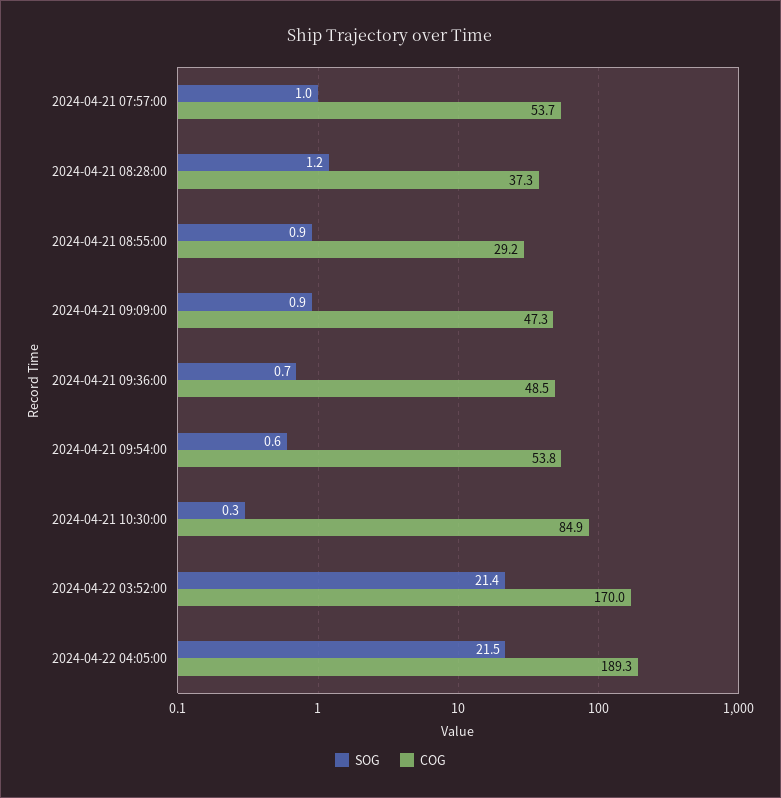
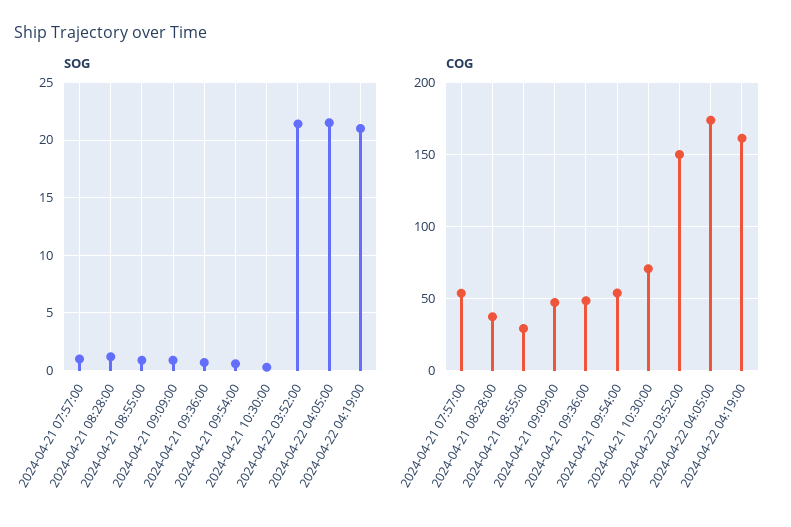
COG, 2024-04-21 10:30:00: 84.9 -> 70
COG, 2024-04-22 03:52:00: 170 -> 150
COG, 2024-04-22 04:05:00: 189.3 -> 175
SOG, 2024-04-22 04:19:00: none -> 21
COG, 2024-04-22 04:19:00: none -> 160

